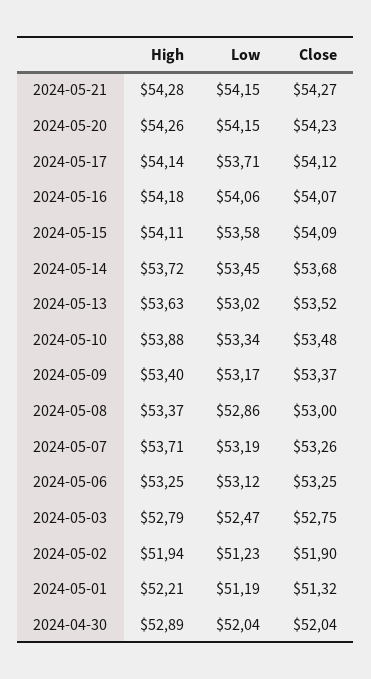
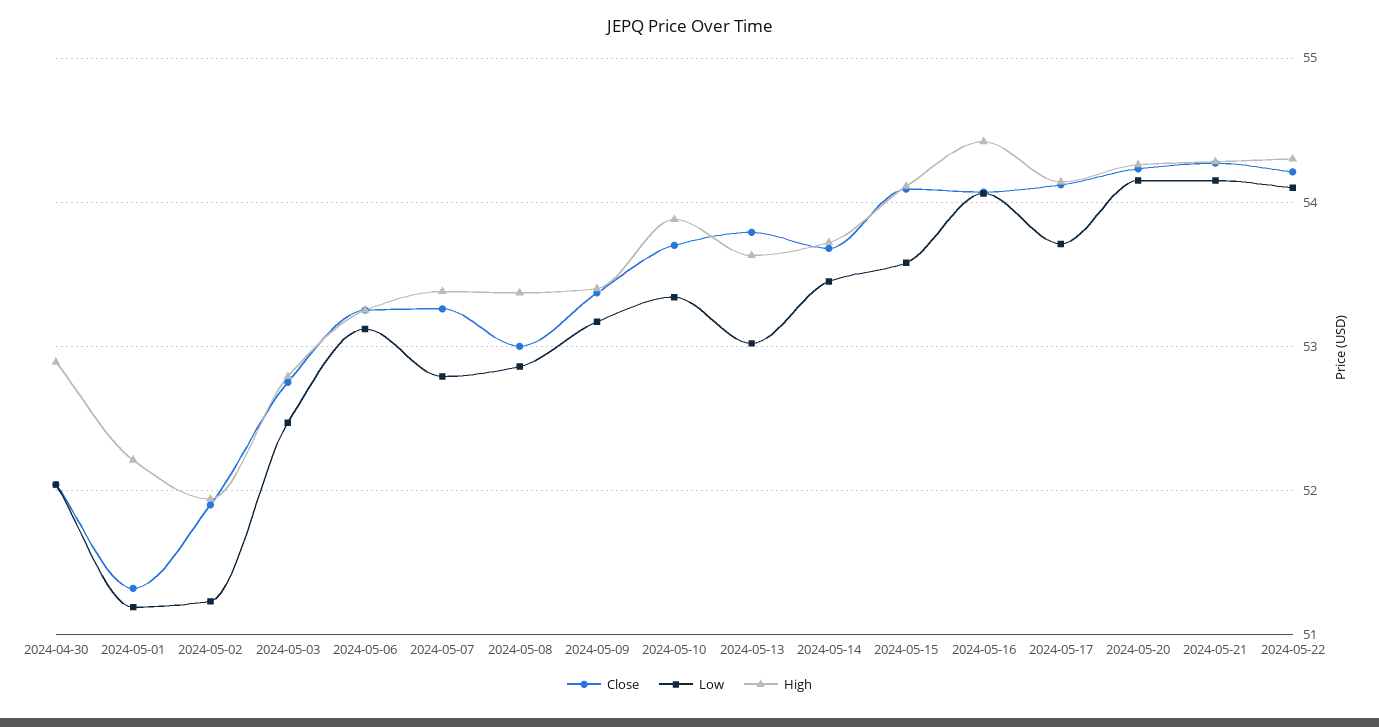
High, 2024-05-16: 54.18 -> 54.4
Close, 2024-05-13: 53.52 -> 53.8
Close, 2024-05-10: 53.48 -> 53.7
High, 2024-05-07: 53.71 -> 53.4
Low, 2024-05-07: 53.19 -> 52.8
Close, 2024-05-22: none -> 54.2
Low, 2024-05-22: none -> 54.1
High, 2024-05-22: none -> 54.3

